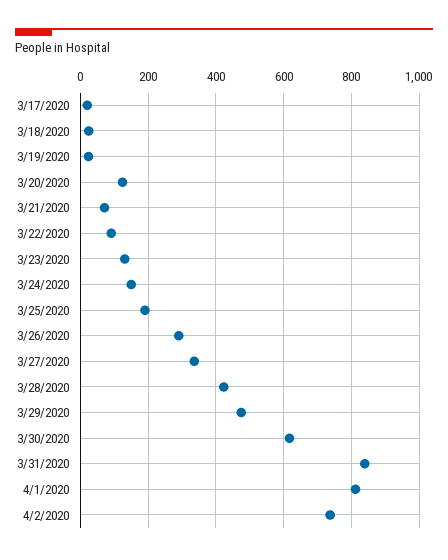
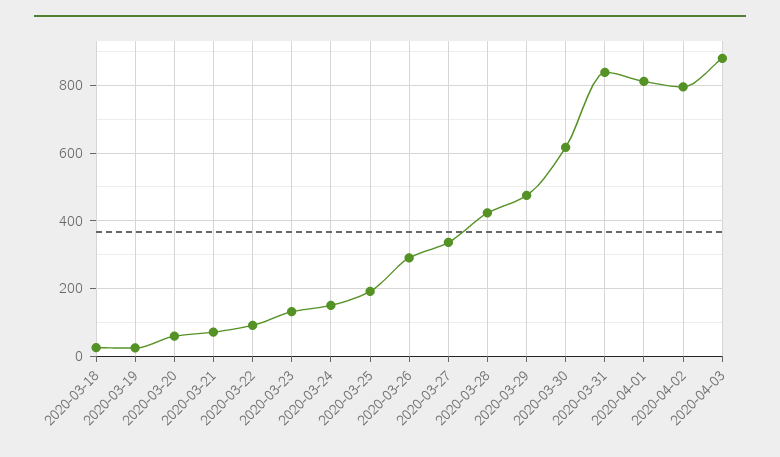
3/17/2020: 20 -> none
3/20/2020: 120 -> 60
4/2/2020: 740 -> 800
2020-04-03: none -> 880

